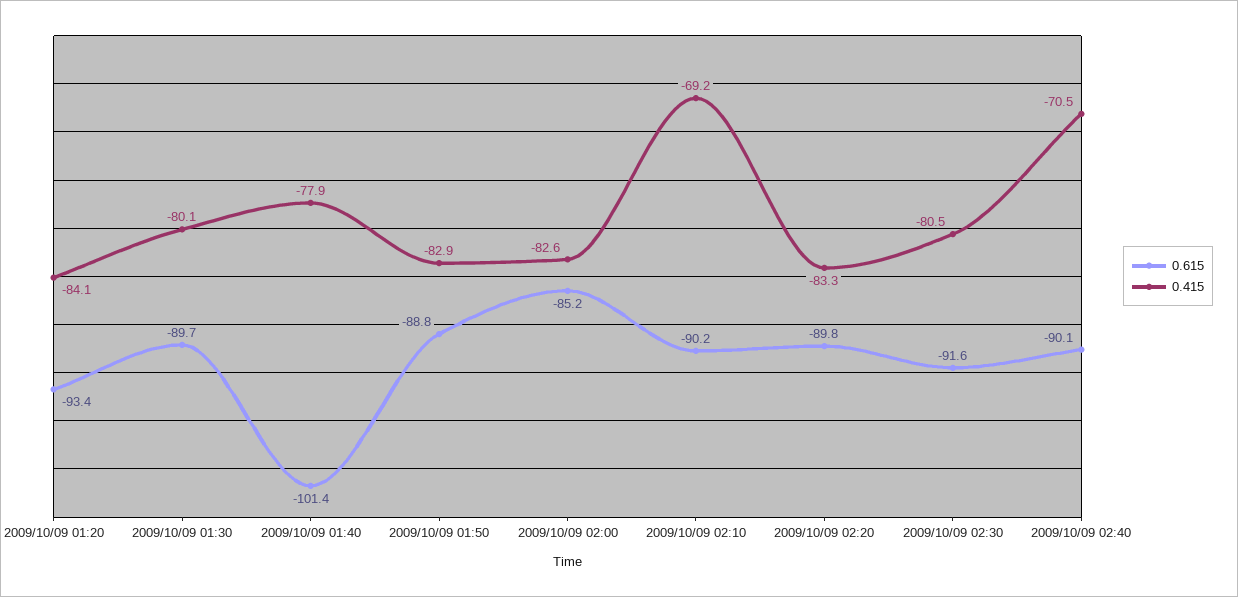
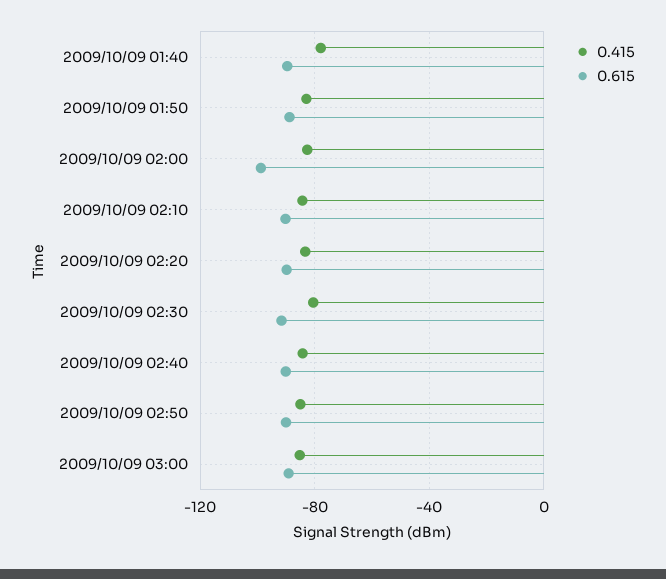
0.615, 2009/10/09 01:20: -93.4 -> none
0.415, 2009/10/09 01:20: -84.1 -> none
0.615, 2009/10/09 01:30: -89.7 -> none
0.415, 2009/10/09 01:30: -80.1 -> none
0.615, 2009/10/09 01:40: -101.4 -> -90
0.615, 2009/10/09 02:00: -85.2 -> -100
0.415, 2009/10/09 02:10: -69.2 -> -85
0.415, 2009/10/09 02:40: -70.5 -> -85
0.415, 2009/10/09 02:50: none -> -85
0.615, 2009/10/09 02:50: none -> -90
0.415, 2009/10/09 03:00: none -> -85
0.615, 2009/10/09 03:00: none -> -90

